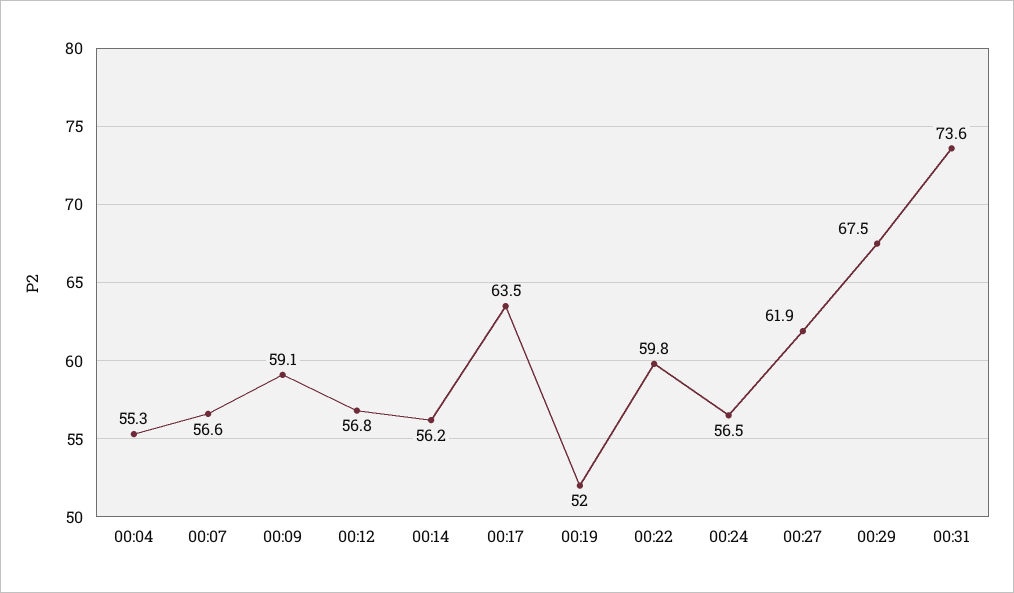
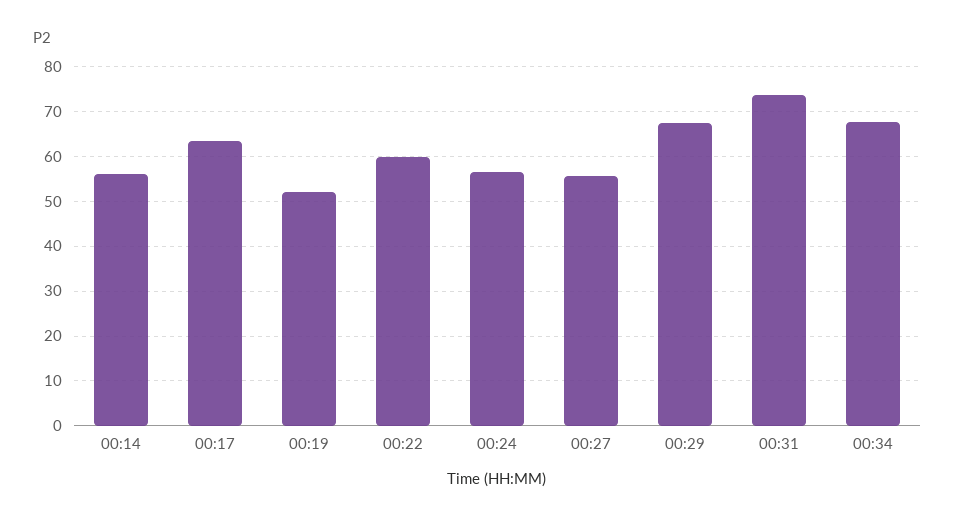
00:04: 55.3 -> none
00:07: 56.6 -> none
00:09: 59.1 -> none
00:12: 56.8 -> none
00:27: 61.9 -> 56
00:34: none -> 68

